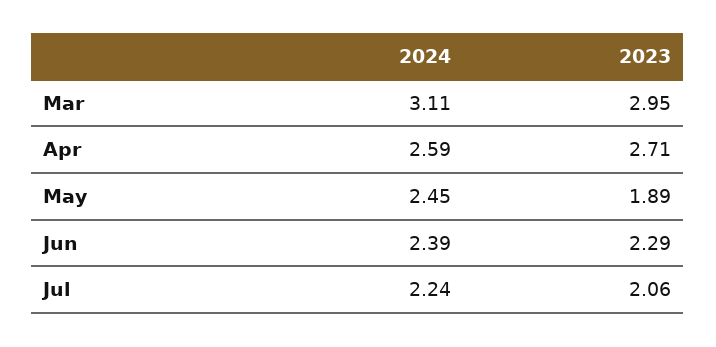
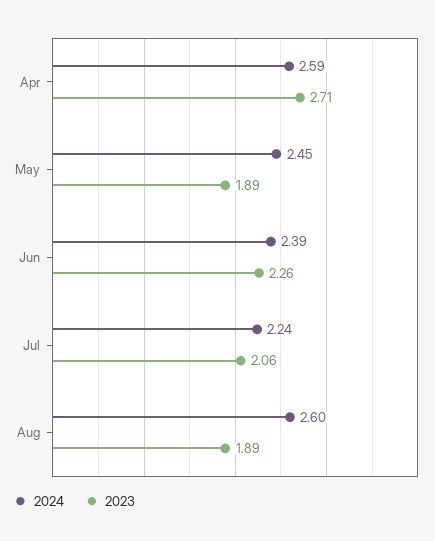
2024, Mar: 3.11 -> none
2023, Mar: 2.95 -> none
2023, Jun: 2.29 -> 2.26
2024, Aug: none -> 2.6
2023, Aug: none -> 1.89

